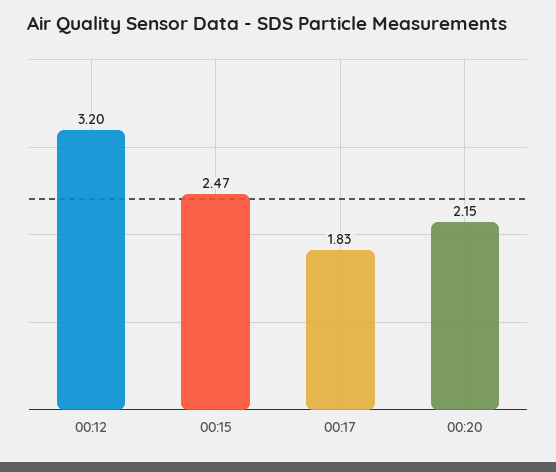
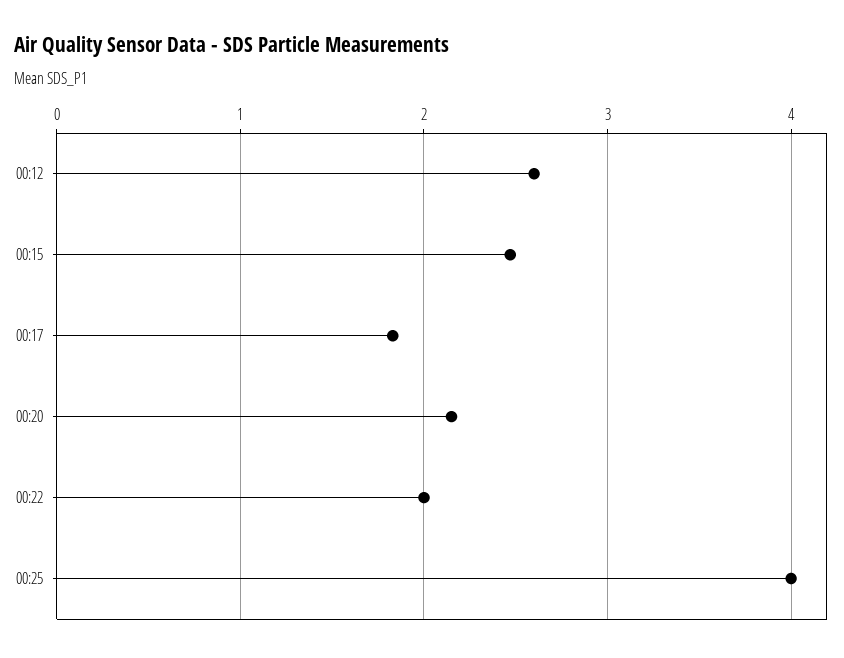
00:12: 3.2 -> 2.6
00:22: none -> 2
00:25: none -> 4

